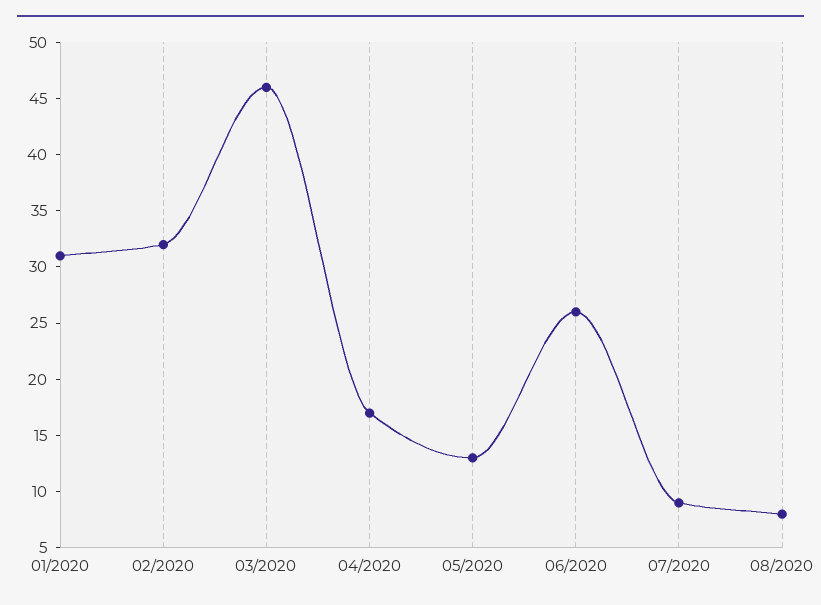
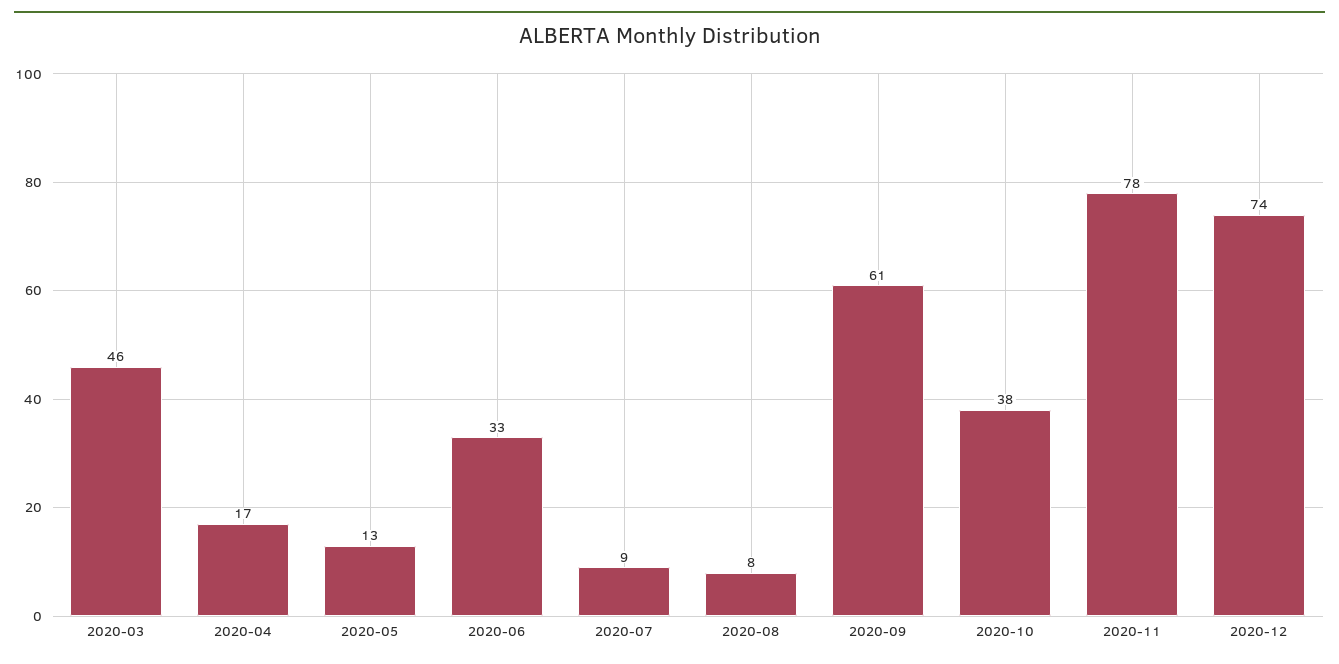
01/2020: 31 -> none
02/2020: 32 -> none
06/2020: 26 -> 33
2020-09: none -> 61
2020-10: none -> 38
2020-11: none -> 78
2020-12: none -> 74

